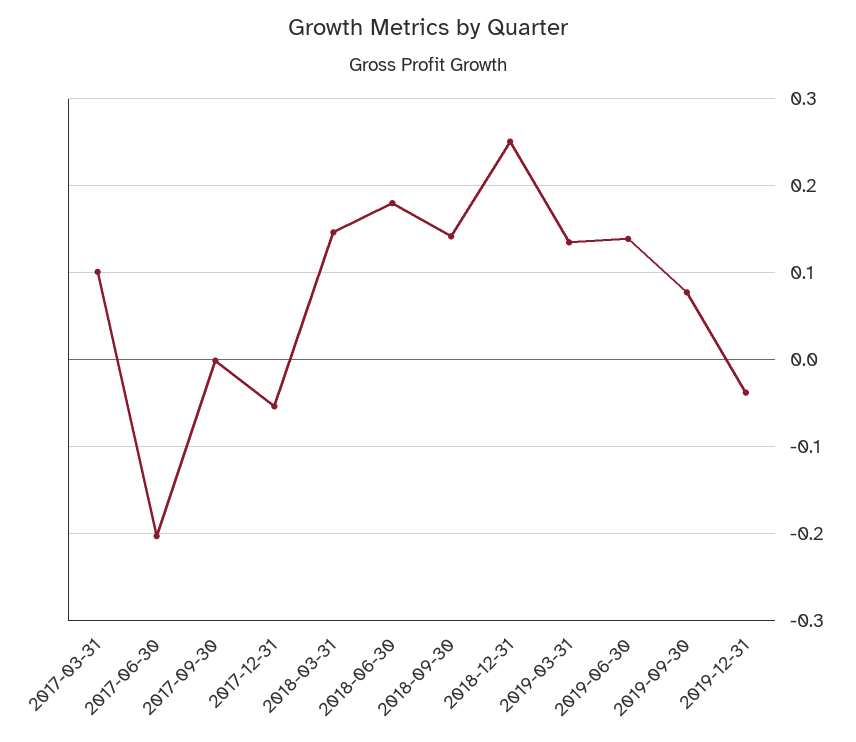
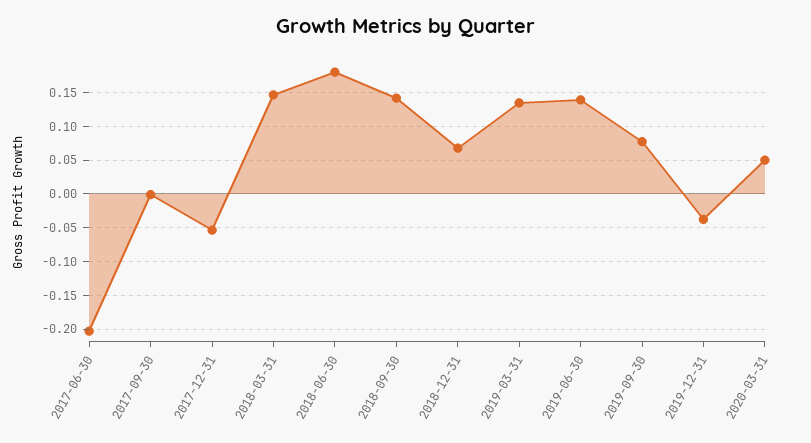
2017-03-31: 0.1 -> none
2018-12-31: 0.25 -> 0.07
2020-03-31: none -> 0.05

